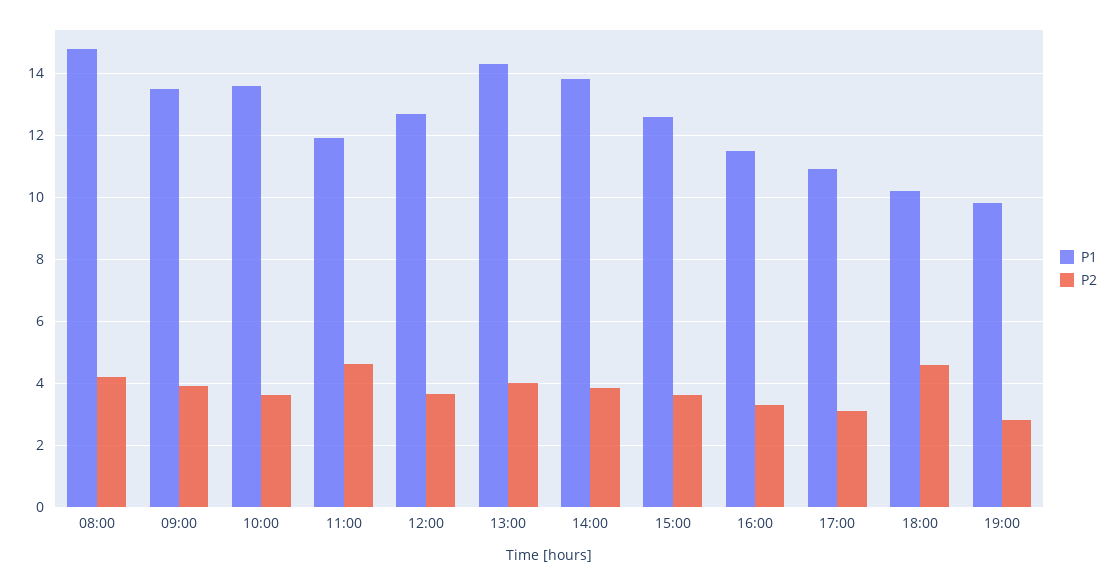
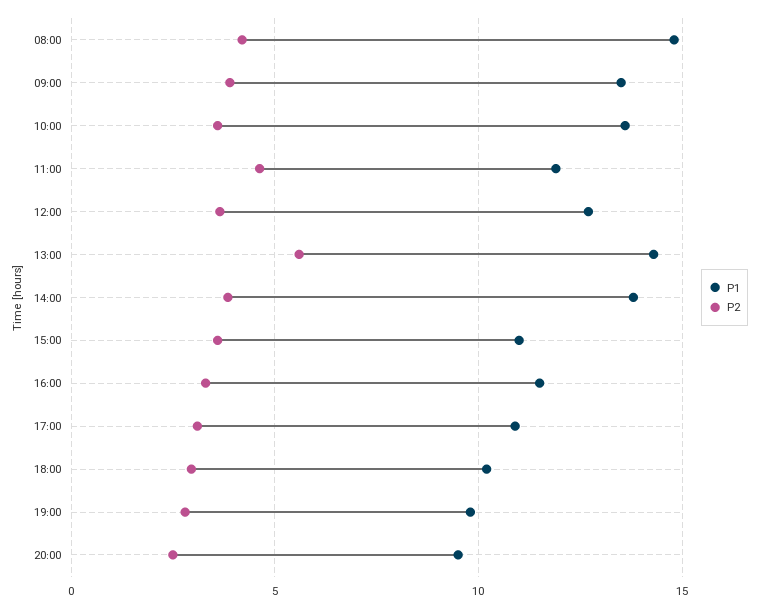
P2, 13:00: 4 -> 5.5
P1, 15:00: 12.6 -> 11
P2, 18:00: 4.6 -> 3
P1, 20:00: none -> 9.5
P2, 20:00: none -> 2.5

